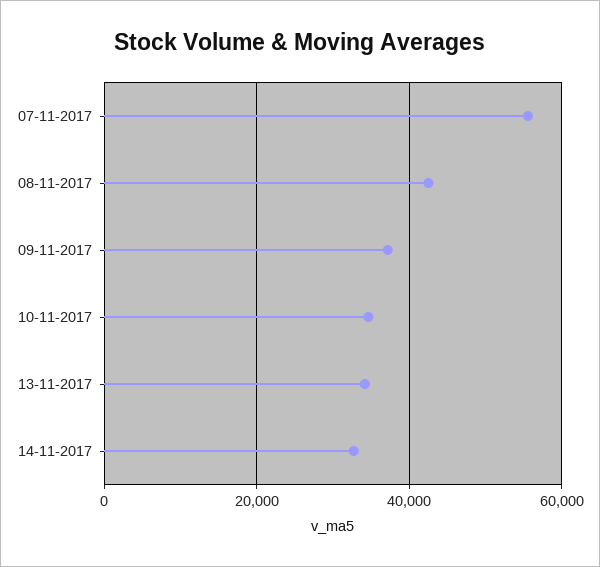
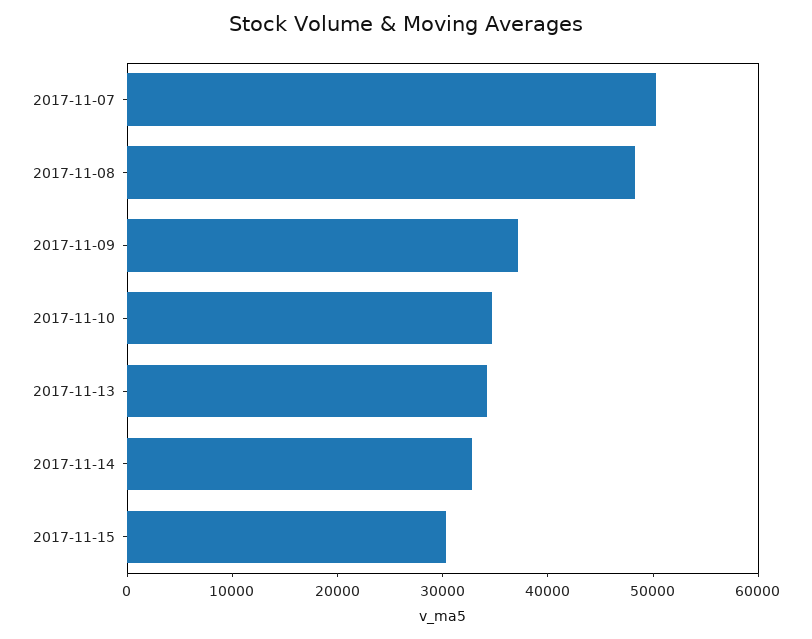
07-11-2017: 56000 -> 50000
08-11-2017: 42000 -> 48000
2017-11-15: none -> 30000

